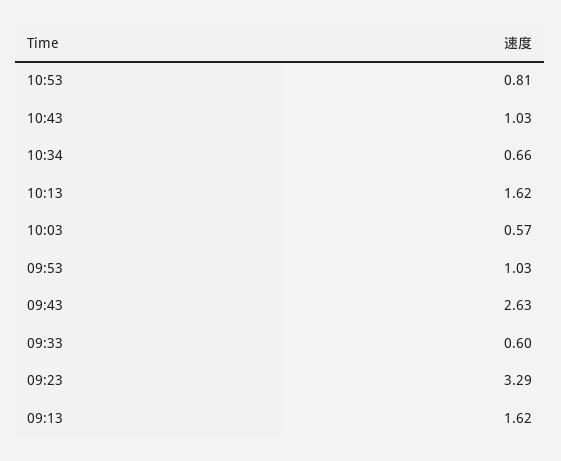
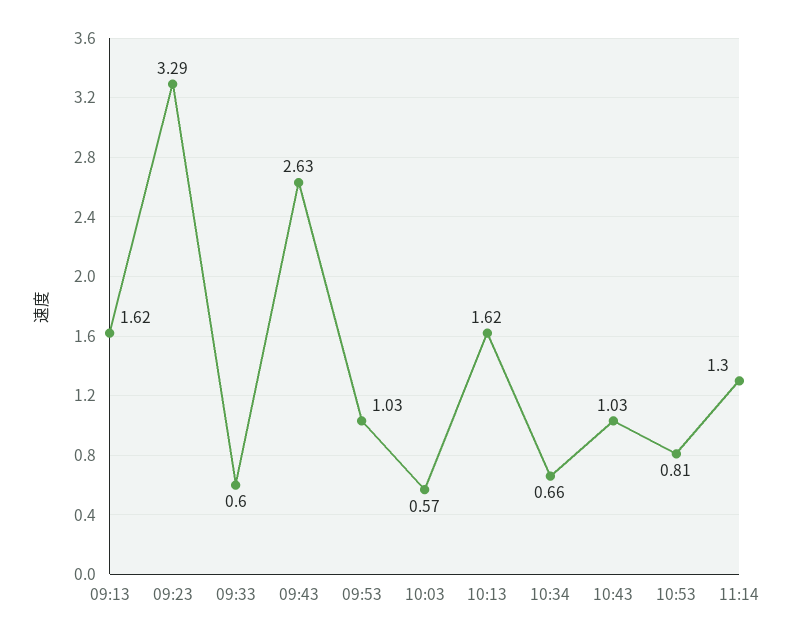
11:14: none -> 1.3

